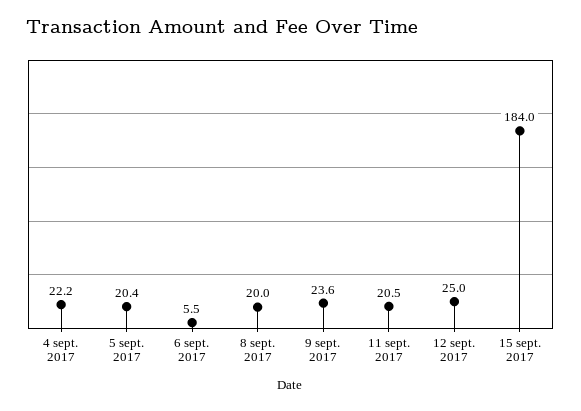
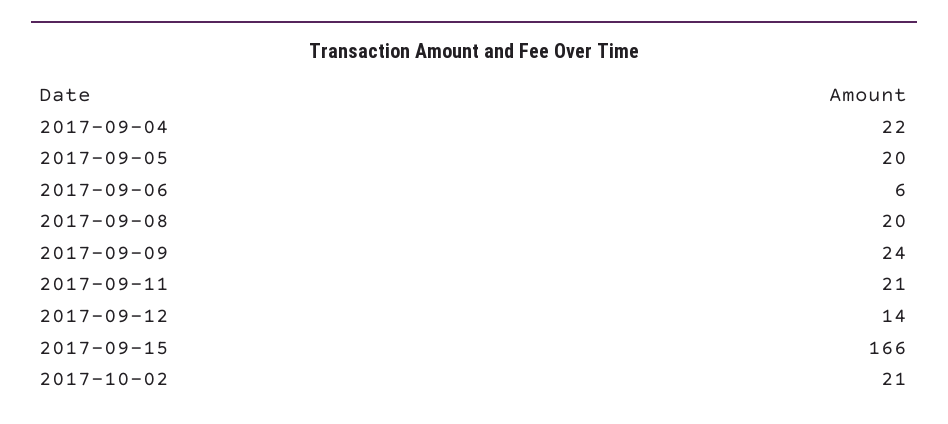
12 sept. 2017: 25 -> 14
15 sept. 2017: 184 -> 166
2017-10-02: none -> 21

